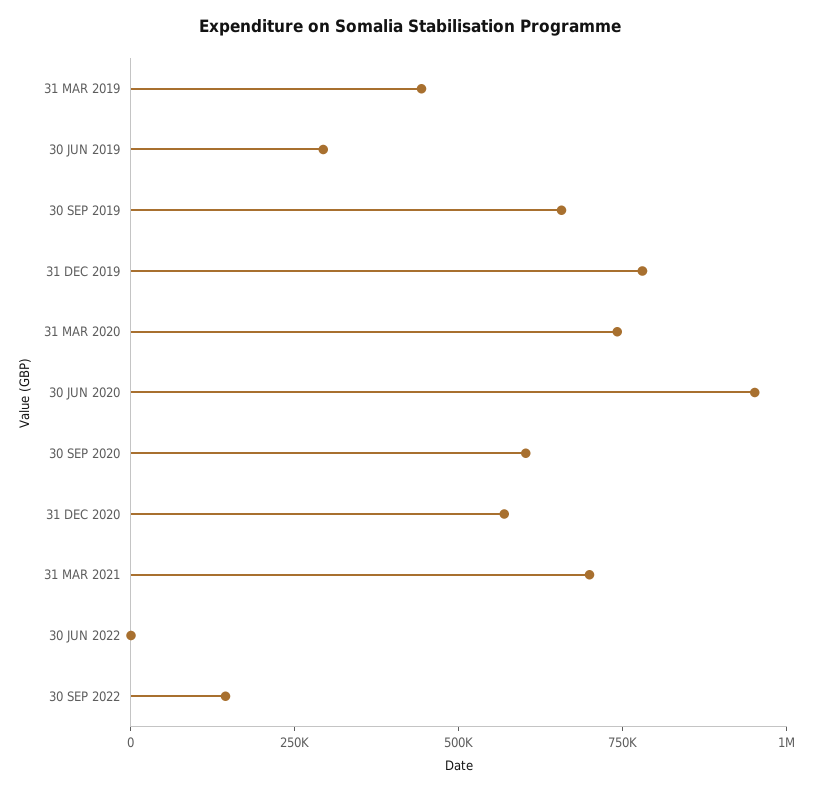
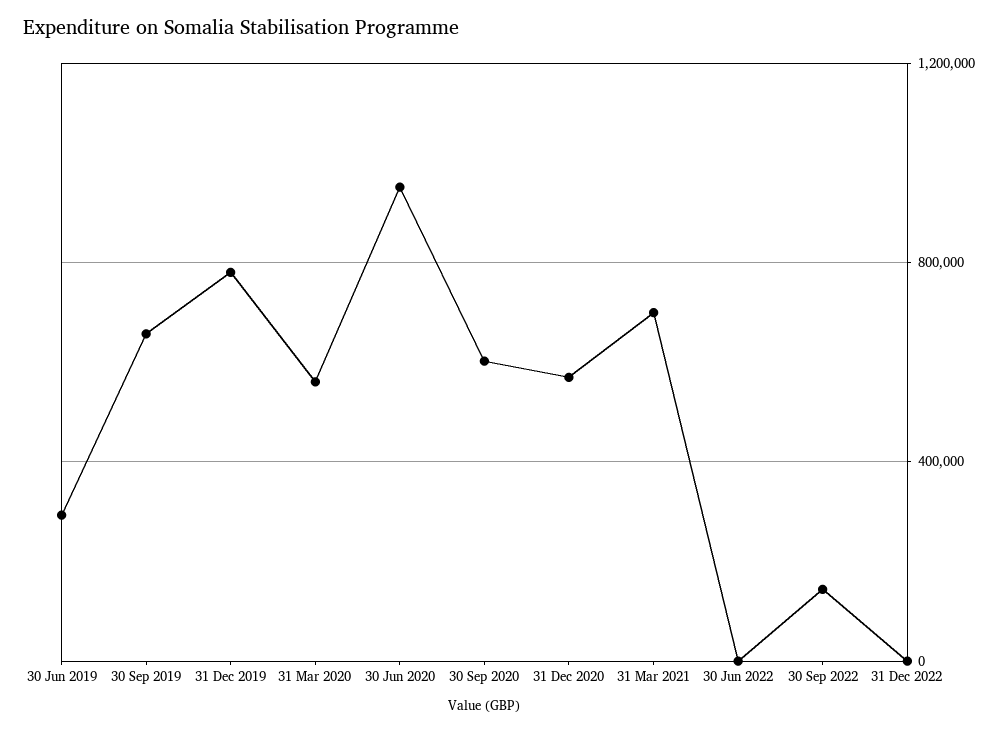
31 MAR 2019: 450000 -> none
31 MAR 2020: 750000 -> 550000
31 Dec 2022: none -> 0

